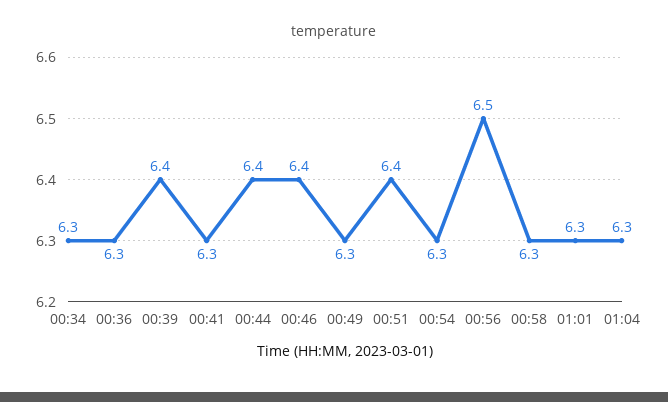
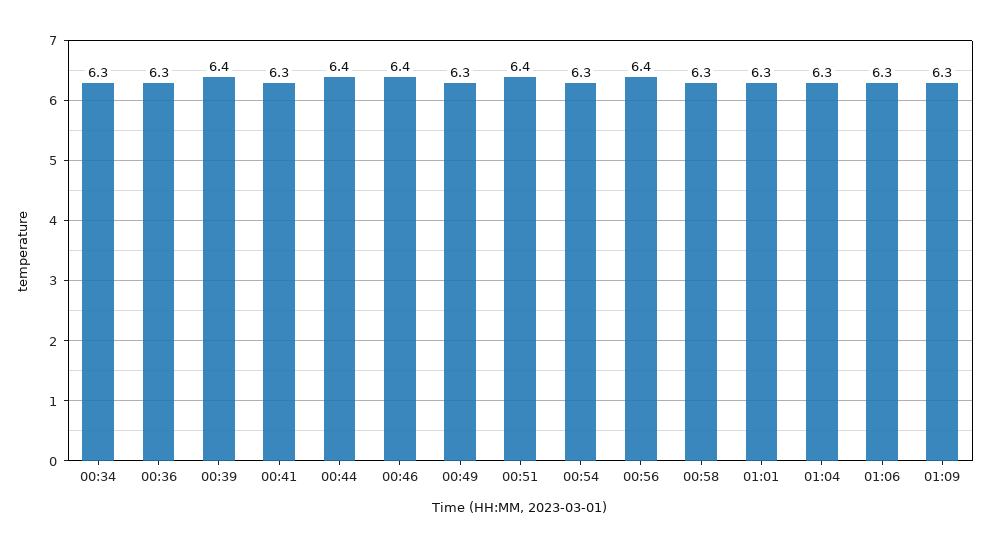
00:56: 6.5 -> 6.4
01:06: none -> 6.3
01:09: none -> 6.3

